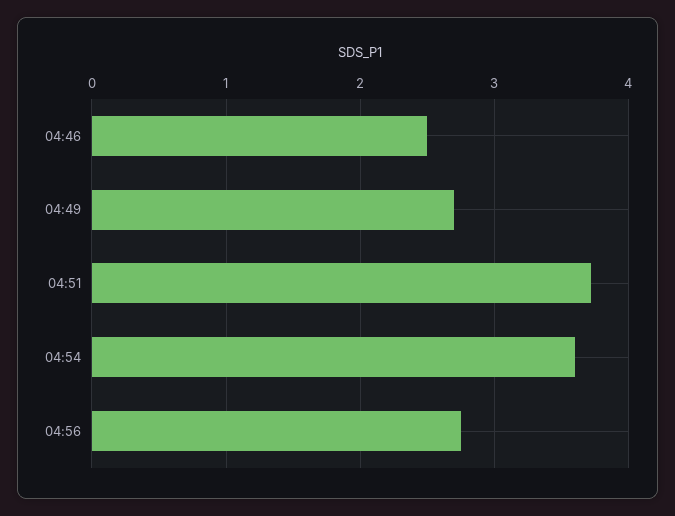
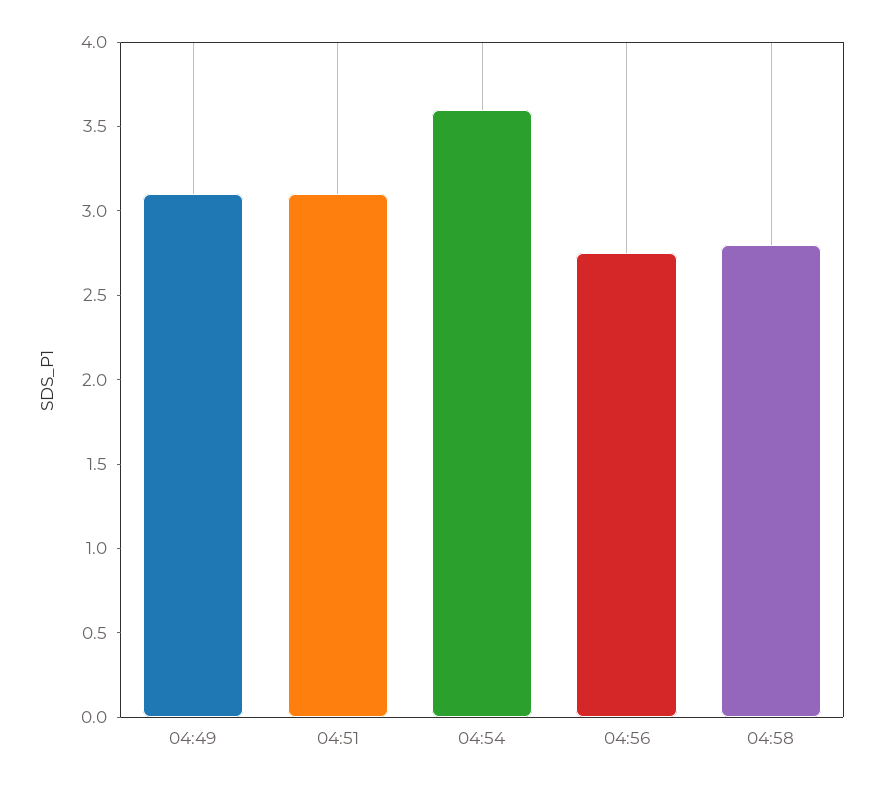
04:46: 2.5 -> none
04:49: 2.7 -> 3.1
04:51: 3.7 -> 3.1
04:58: none -> 2.8

